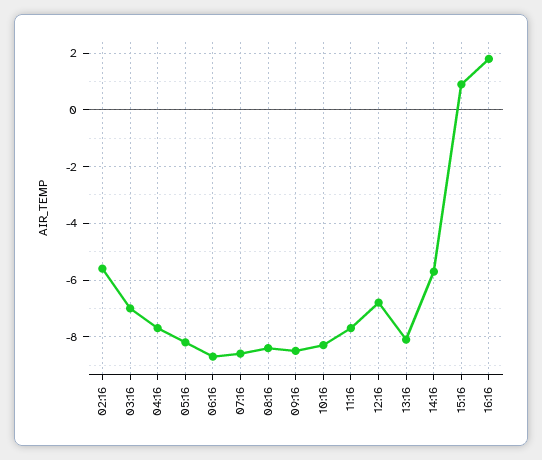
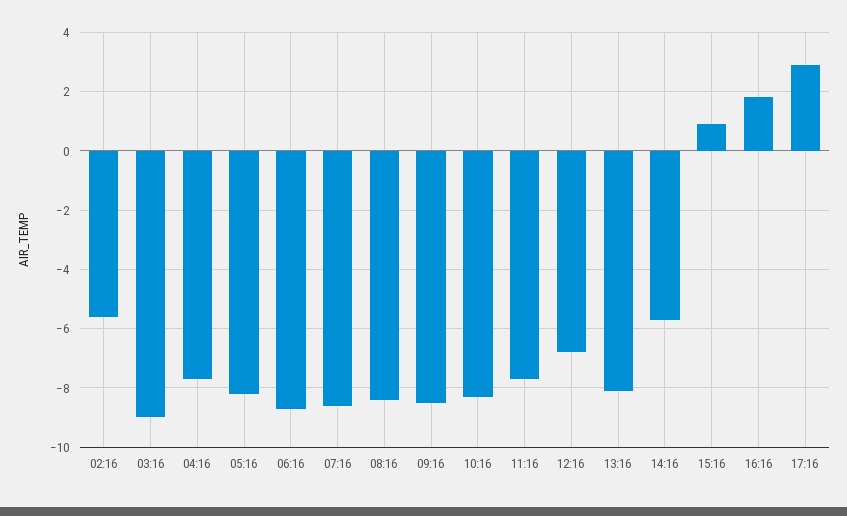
03:16: -7 -> -9
17:16: none -> 3

